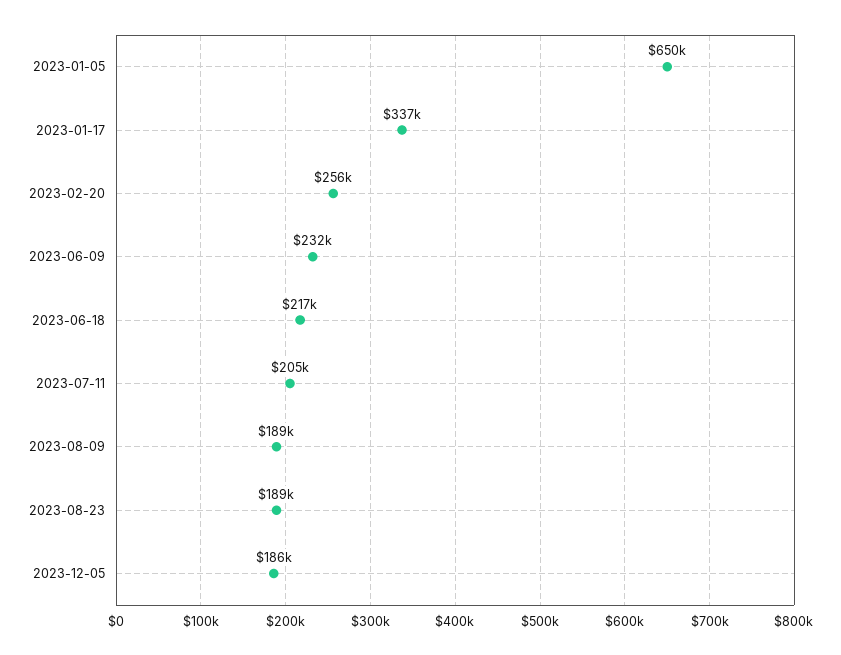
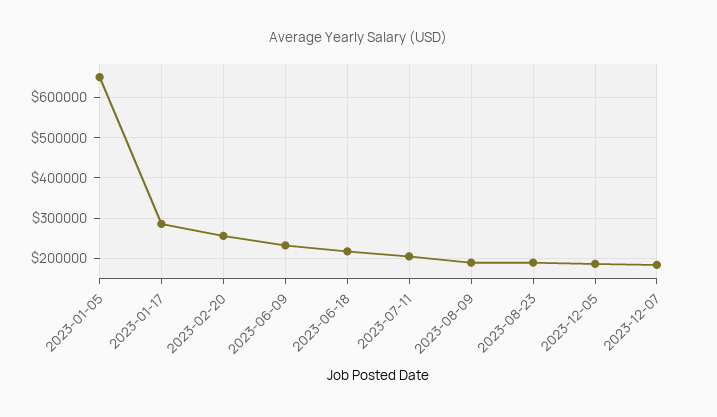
2023-01-17: 337000 -> 280000
2023-12-07: none -> 180000

